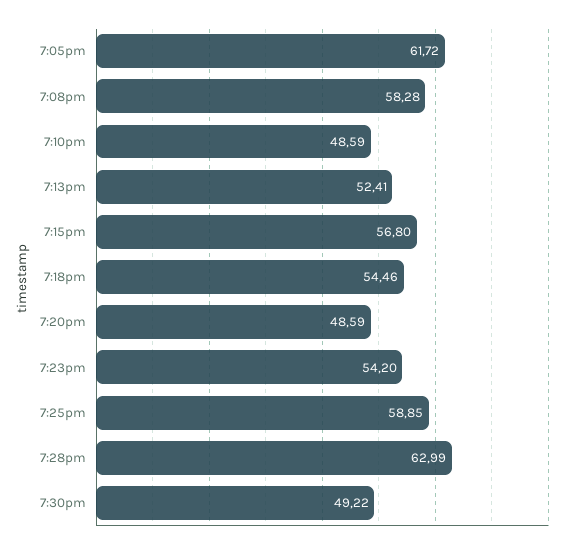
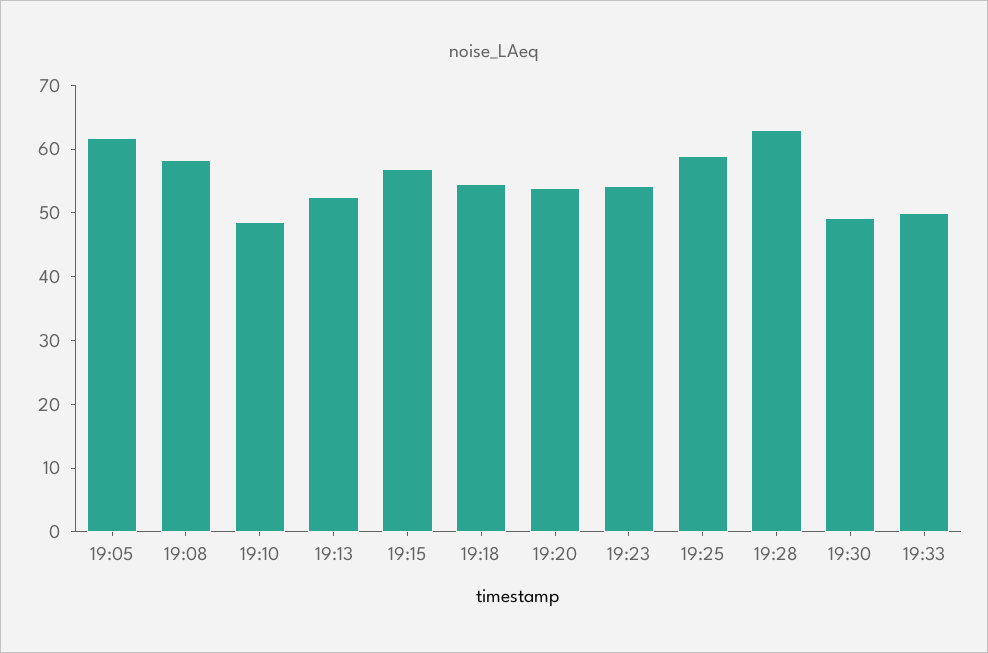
7:20pm: 48.59 -> 54
19:33: none -> 50

